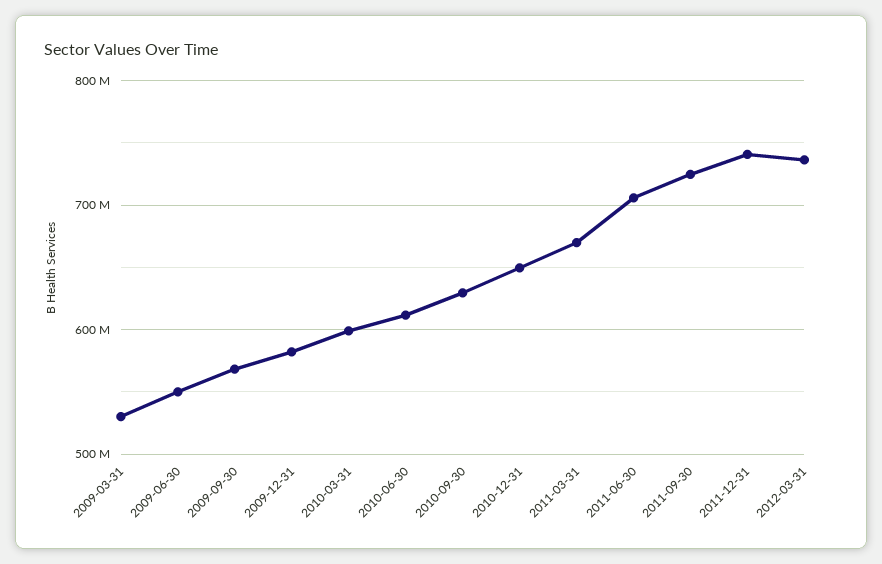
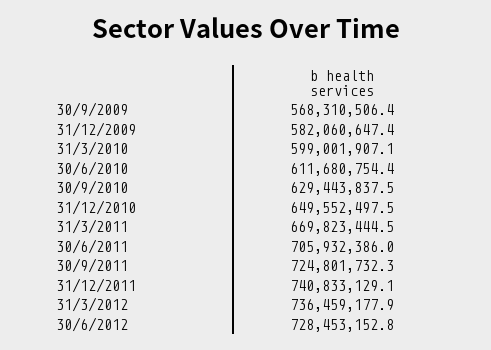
2009-03-31: 530000000 -> none
2009-06-30: 550000000 -> none
30/6/2012: none -> 728453152.8

